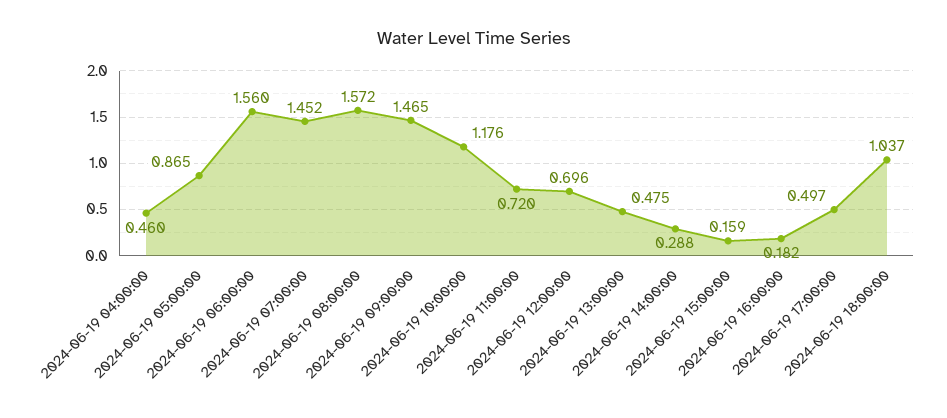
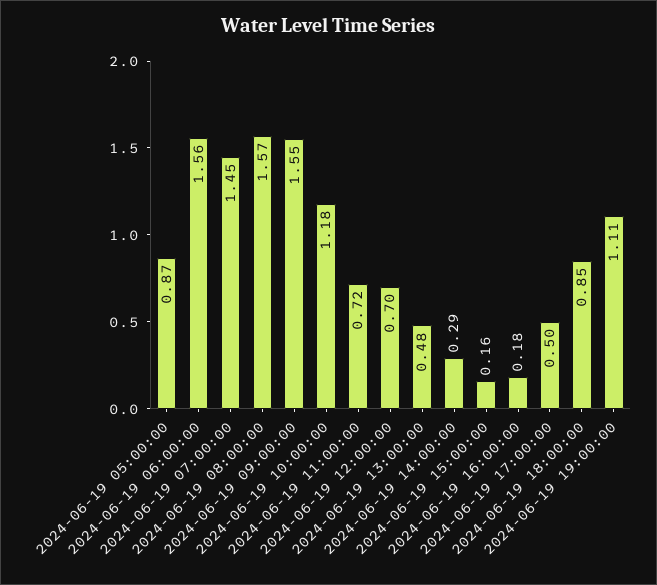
2024-06-19 04:00:00: 0.46 -> none
2024-06-19 09:00:00: 1.465 -> 1.55
2024-06-19 18:00:00: 1.037 -> 0.85
2024-06-19 19:00:00: none -> 1.11

